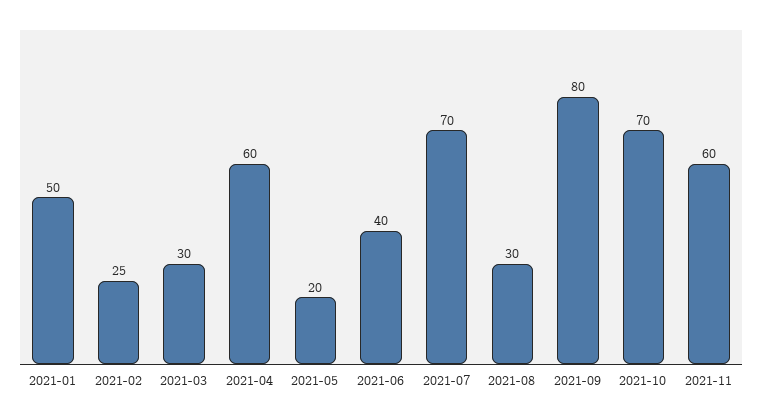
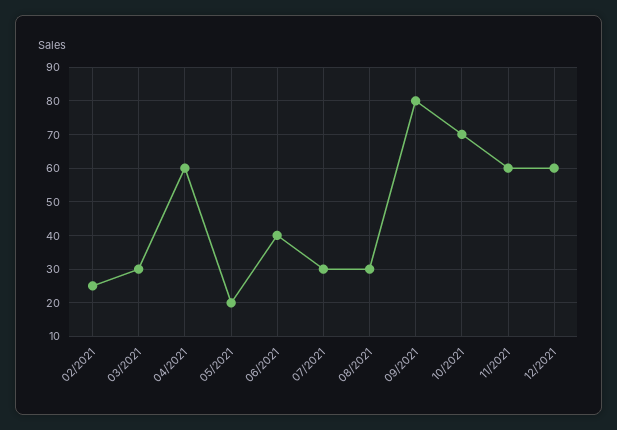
2021-01: 50 -> none
2021-07: 70 -> 30
12/2021: none -> 60

